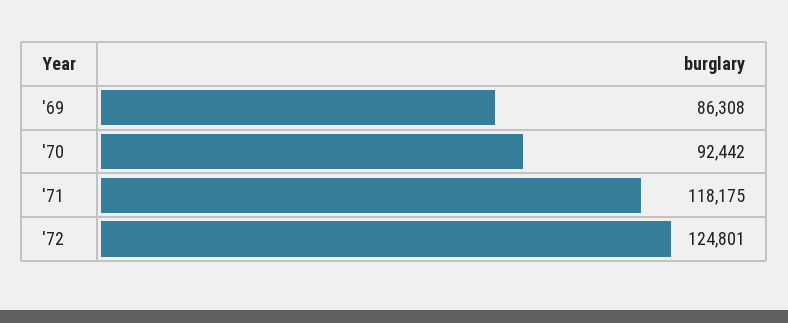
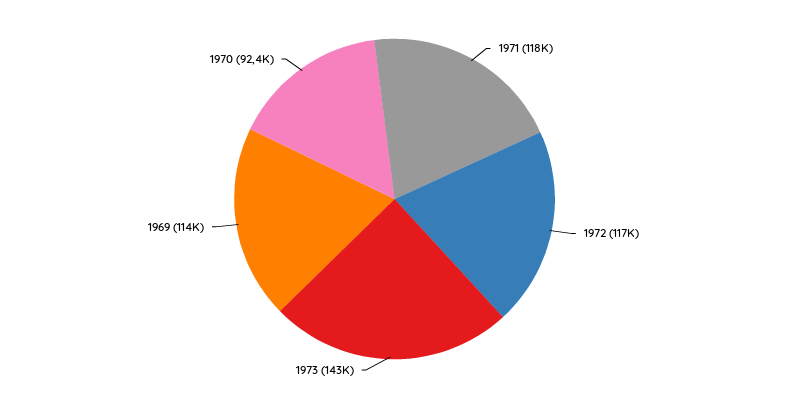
'69: 86308 -> 114000
'72: 124801 -> 117000
1973: none -> 143000

